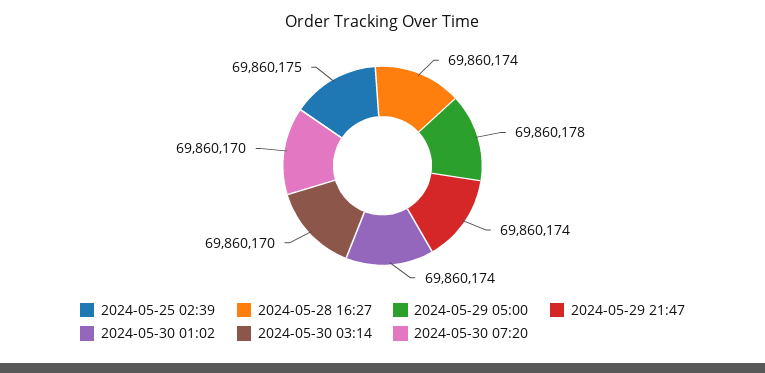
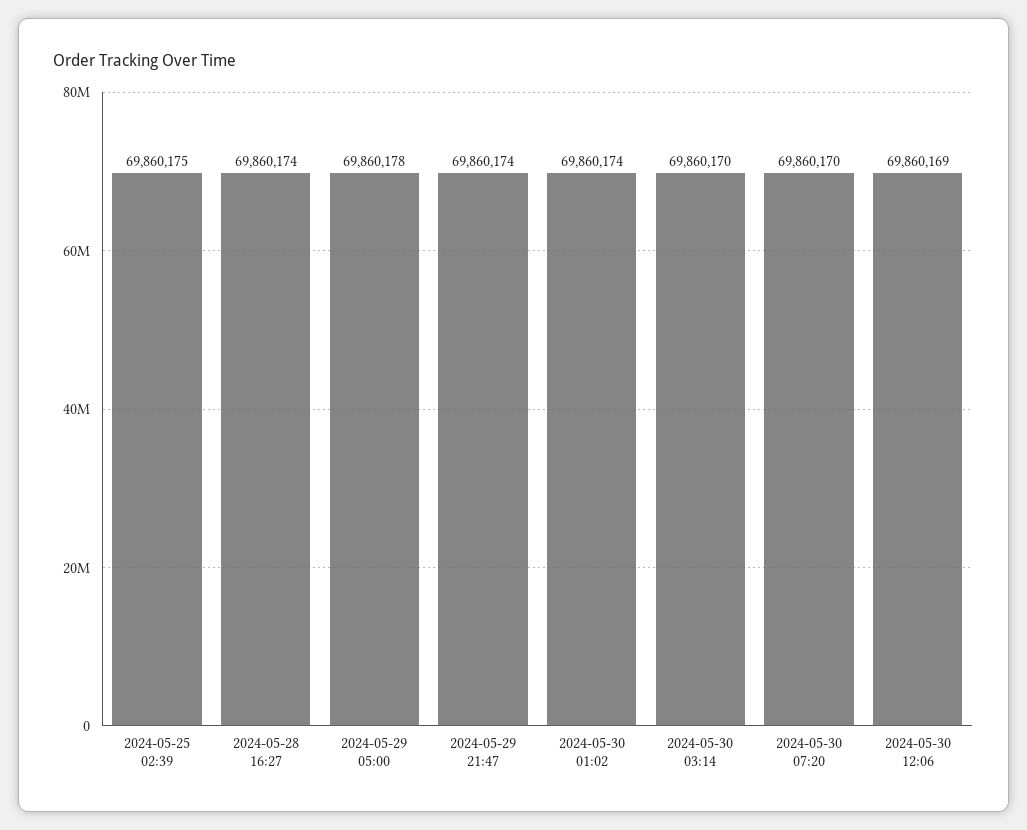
2024-05-30 12:06: none -> 69860169

